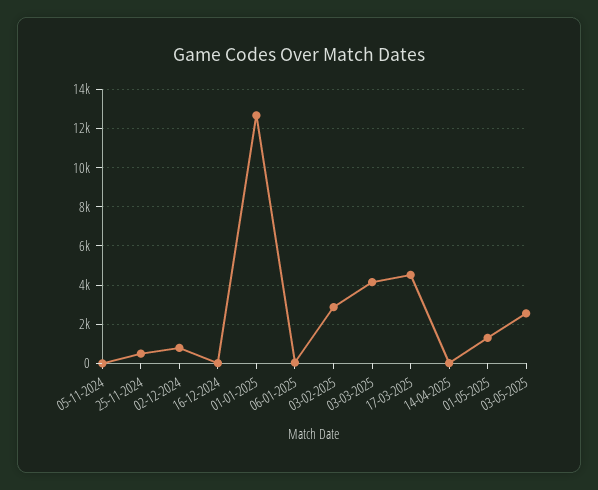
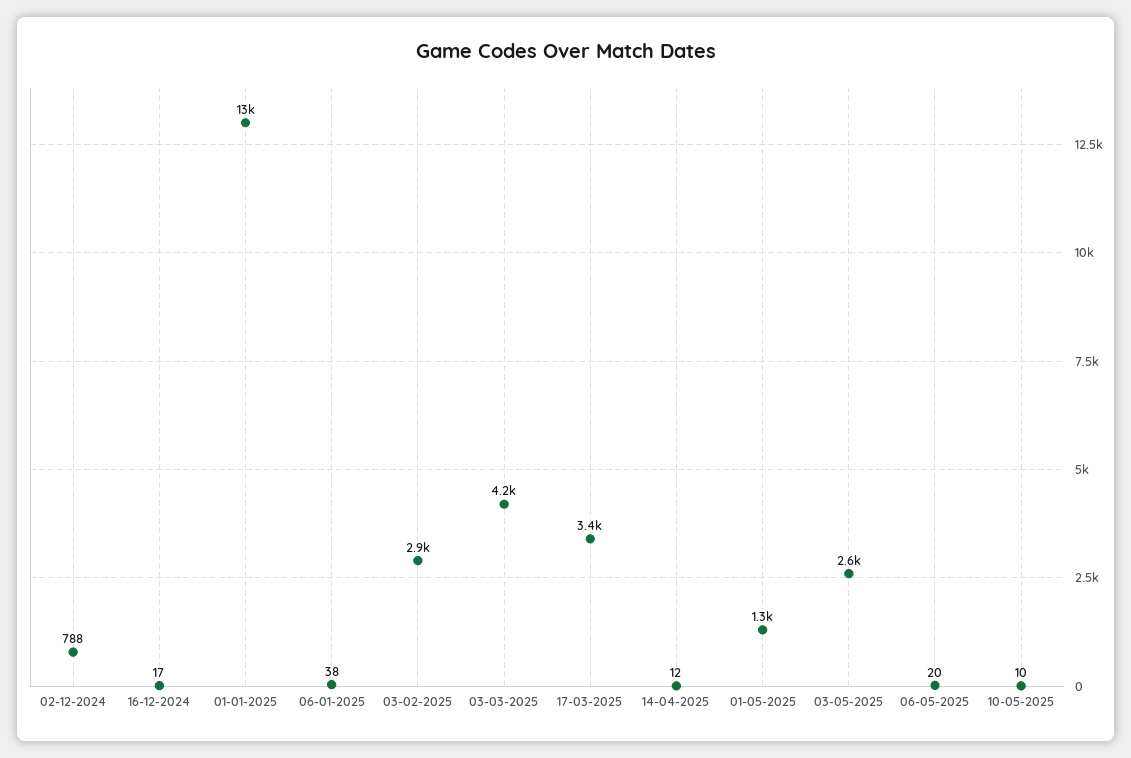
05-11-2024: 0 -> none
25-11-2024: 500 -> none
17-03-2025: 4500 -> 3400
06-05-2025: none -> 20
10-05-2025: none -> 10

